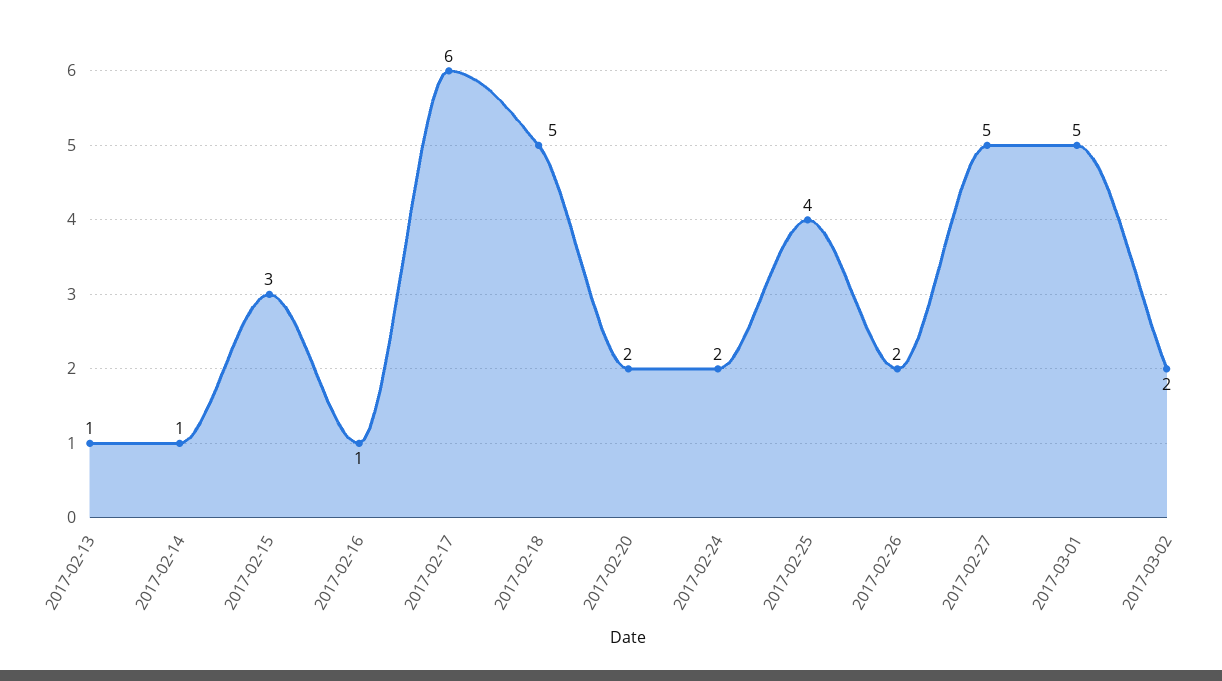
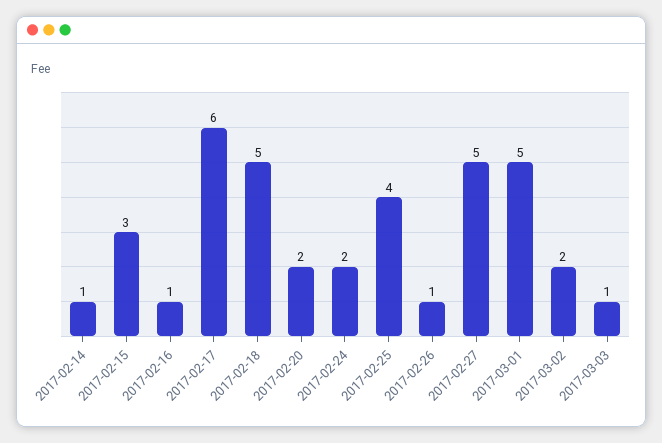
2017-02-13: 1 -> none
2017-02-26: 2 -> 1
2017-03-03: none -> 1

